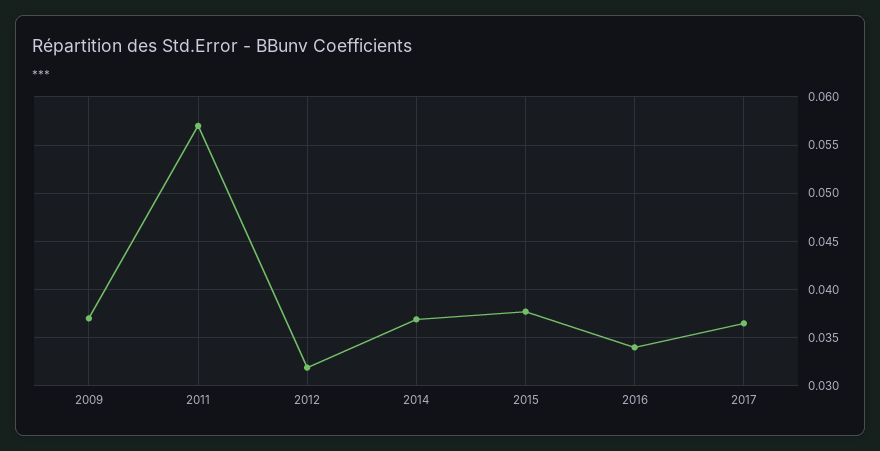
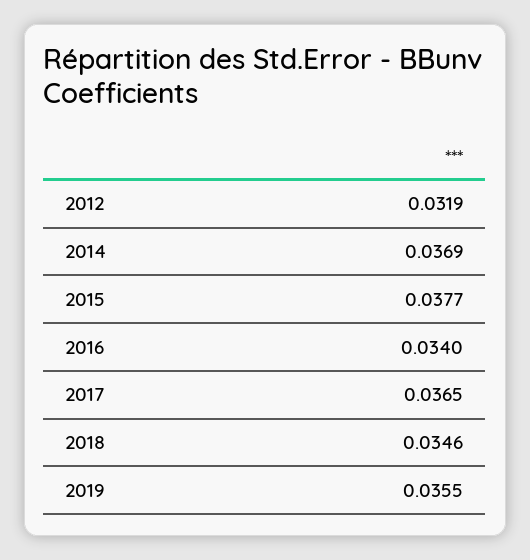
2009: 0.037 -> none
2011: 0.057 -> none
2018: none -> 0.0346
2019: none -> 0.0355

